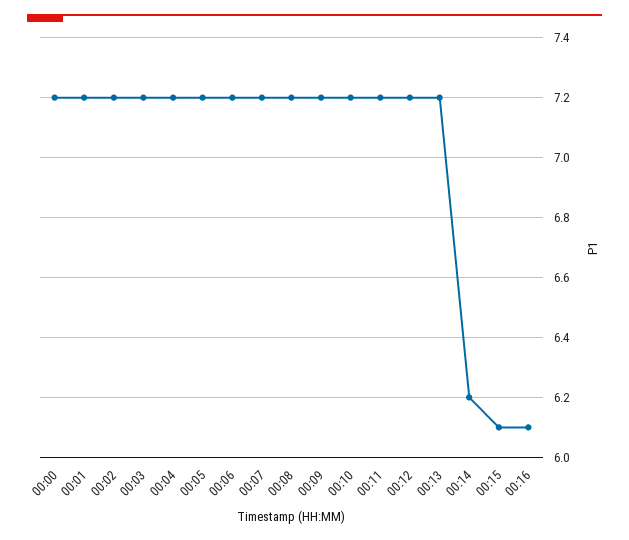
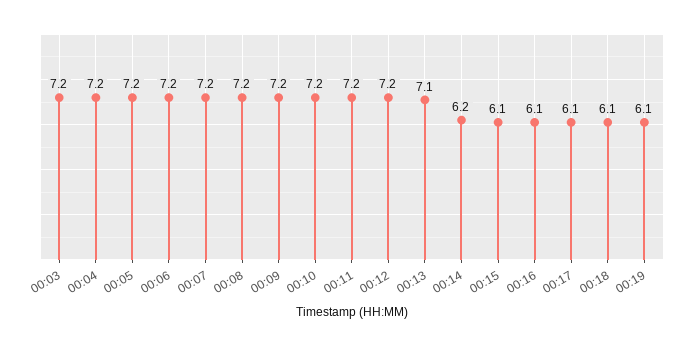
00:00: 7.2 -> none
00:01: 7.2 -> none
00:02: 7.2 -> none
00:13: 7.2 -> 7.1
00:17: none -> 6.1
00:18: none -> 6.1
00:19: none -> 6.1

